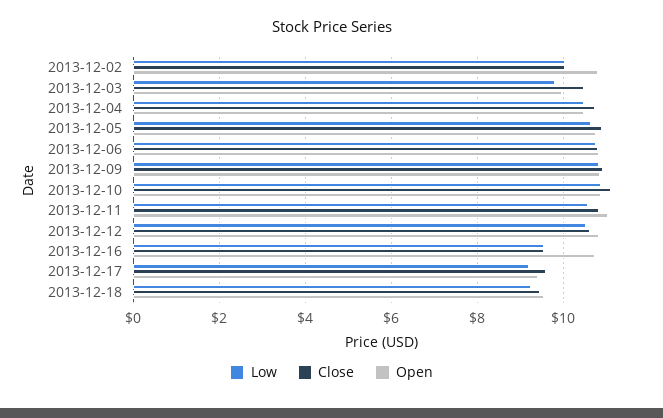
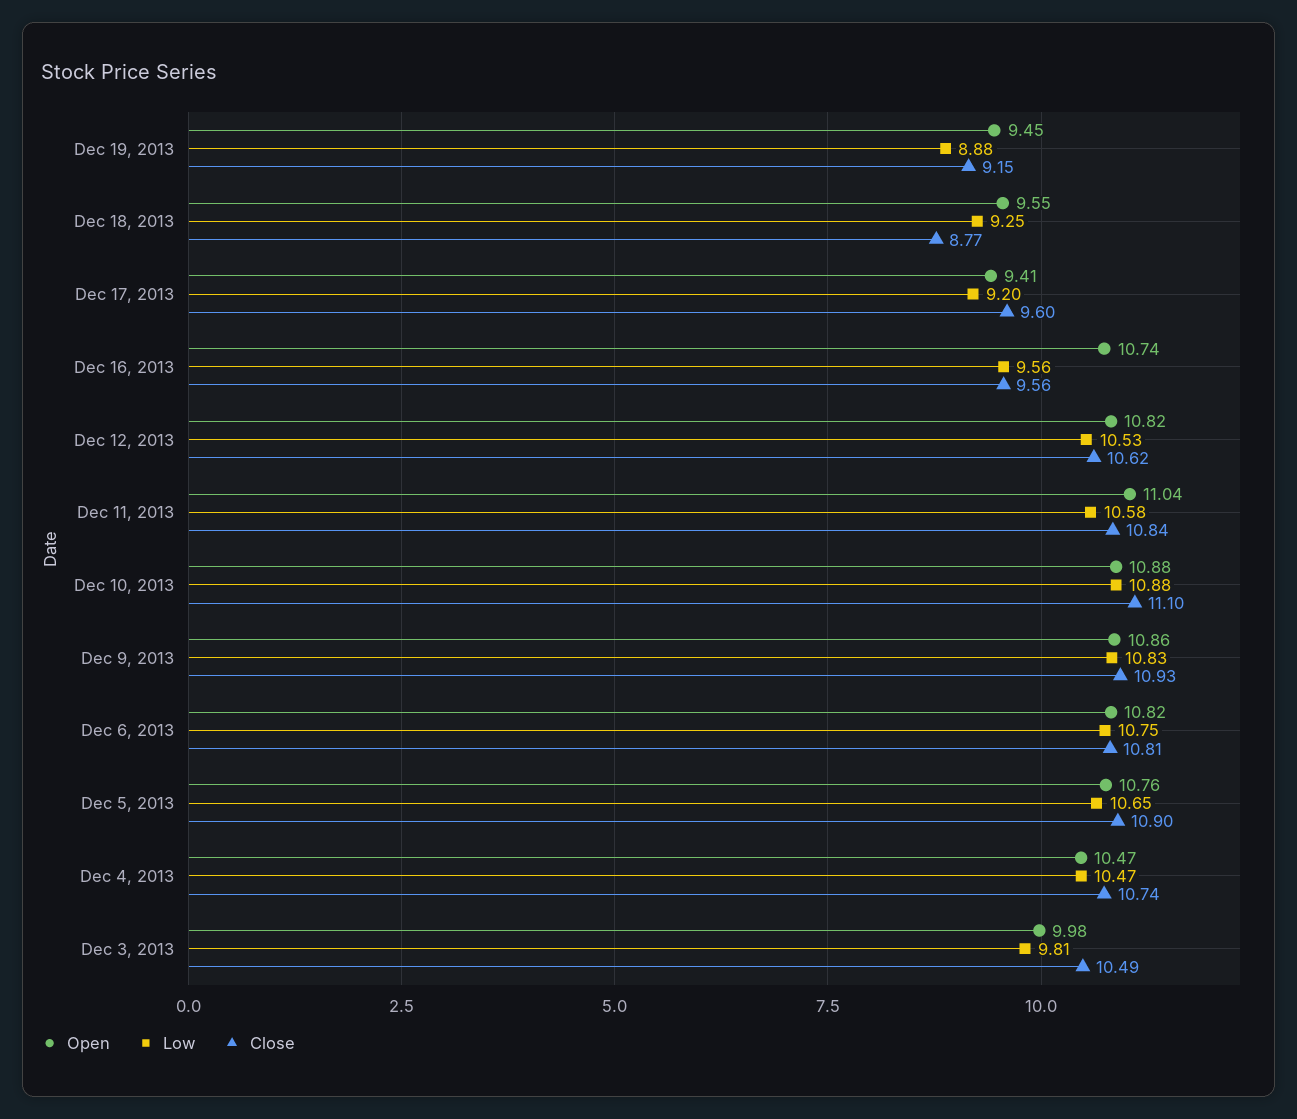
Low, 2013-12-02: 10 -> none
Close, 2013-12-02: 10 -> none
Open, 2013-12-02: 10.8 -> none
Close, 2013-12-18: 9.4 -> 8.77
Open, Dec 19, 2013: none -> 9.45
Low, Dec 19, 2013: none -> 8.88
Close, Dec 19, 2013: none -> 9.15

